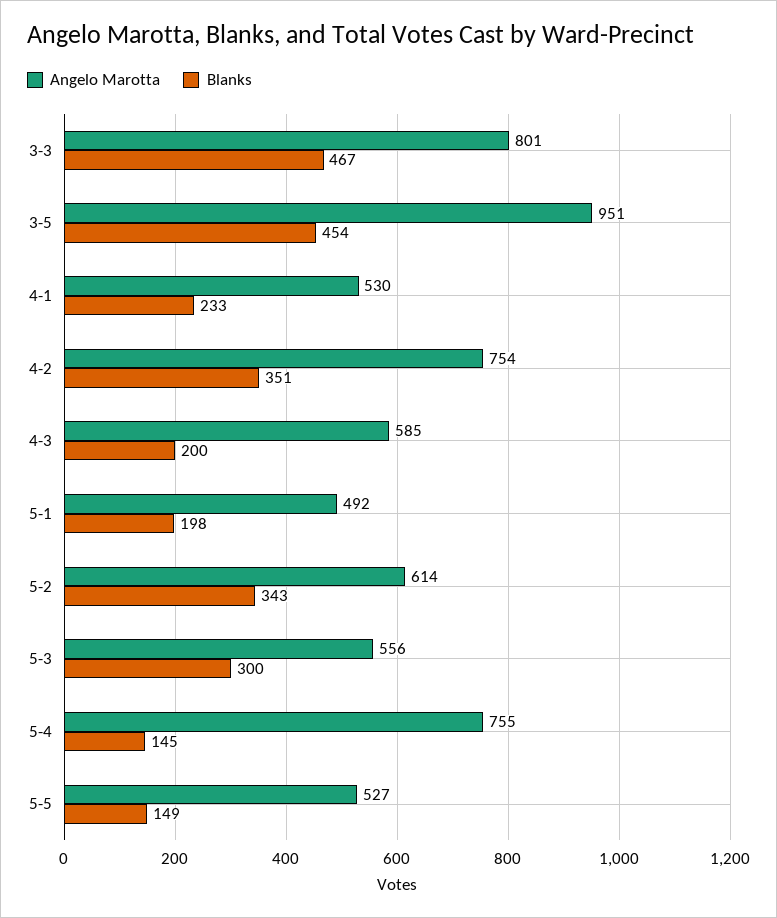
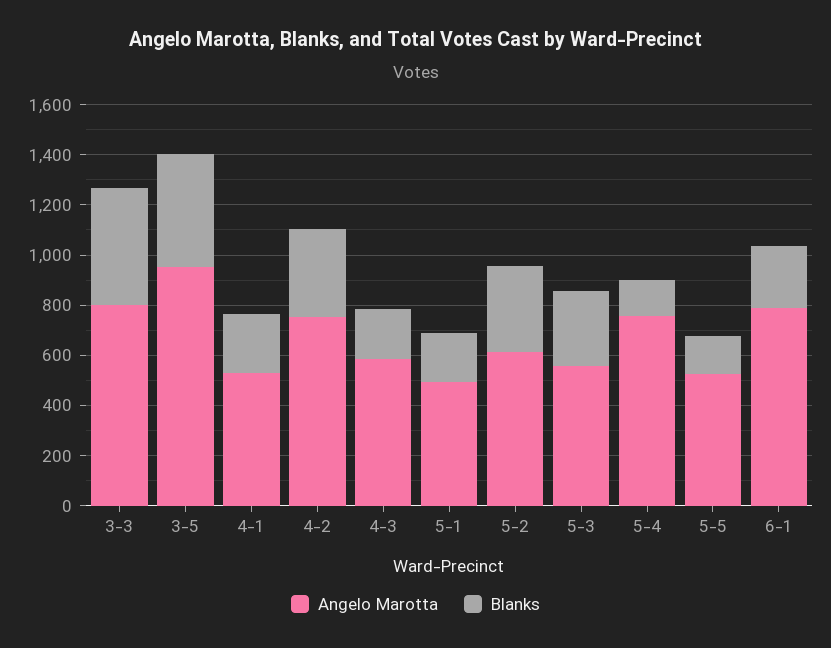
Angelo Marotta, 6-1: none -> 800
Blanks, 6-1: none -> 250

